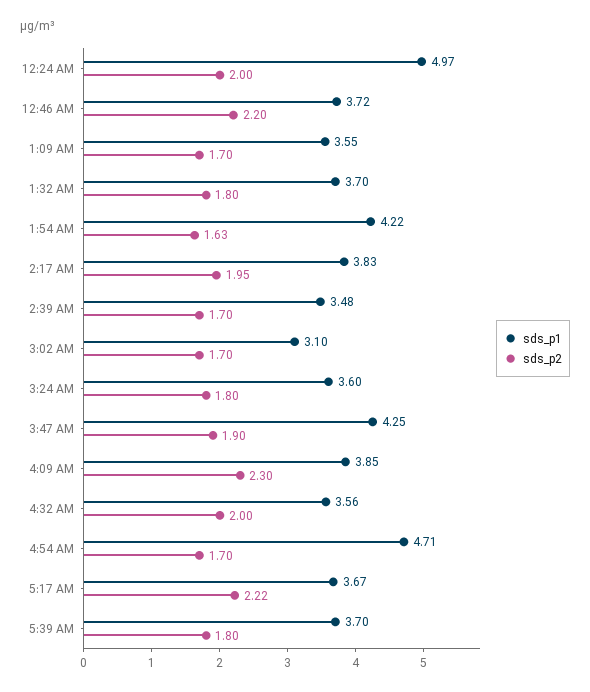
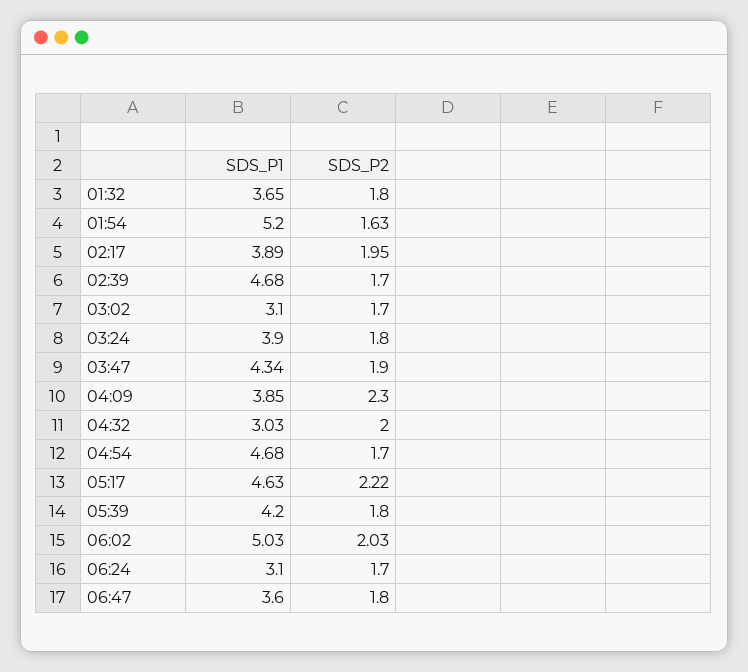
sds_p1, 12:24 AM: 4.97 -> none
sds_p2, 12:24 AM: 2 -> none
sds_p1, 12:46 AM: 3.72 -> none
sds_p2, 12:46 AM: 2.2 -> none
sds_p1, 1:09 AM: 3.55 -> none
sds_p2, 1:09 AM: 1.7 -> none
sds_p1, 1:32 AM: 3.7 -> 3.65
sds_p1, 1:54 AM: 4.22 -> 5.2
sds_p1, 2:17 AM: 3.83 -> 3.89
sds_p1, 2:39 AM: 3.48 -> 4.68
sds_p1, 3:24 AM: 3.6 -> 3.9
sds_p1, 3:47 AM: 4.25 -> 4.34
sds_p1, 4:32 AM: 3.56 -> 3.03
sds_p1, 4:54 AM: 4.71 -> 4.68
sds_p1, 5:17 AM: 3.67 -> 4.63
sds_p1, 5:39 AM: 3.7 -> 4.2
sds_p1, 06:02: none -> 5.03
sds_p2, 06:02: none -> 2.03
sds_p1, 06:24: none -> 3.1
sds_p2, 06:24: none -> 1.7
sds_p1, 06:47: none -> 3.6
sds_p2, 06:47: none -> 1.8

